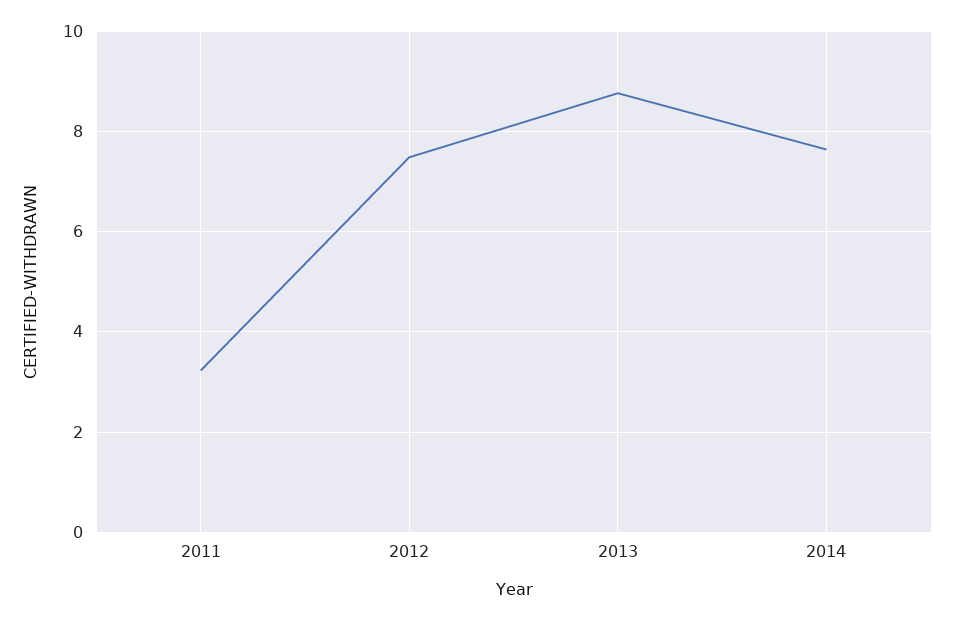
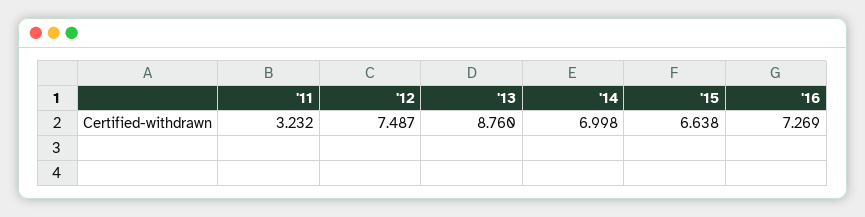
2014: 7.6 -> 6.998
'15: none -> 6.638
'16: none -> 7.269

